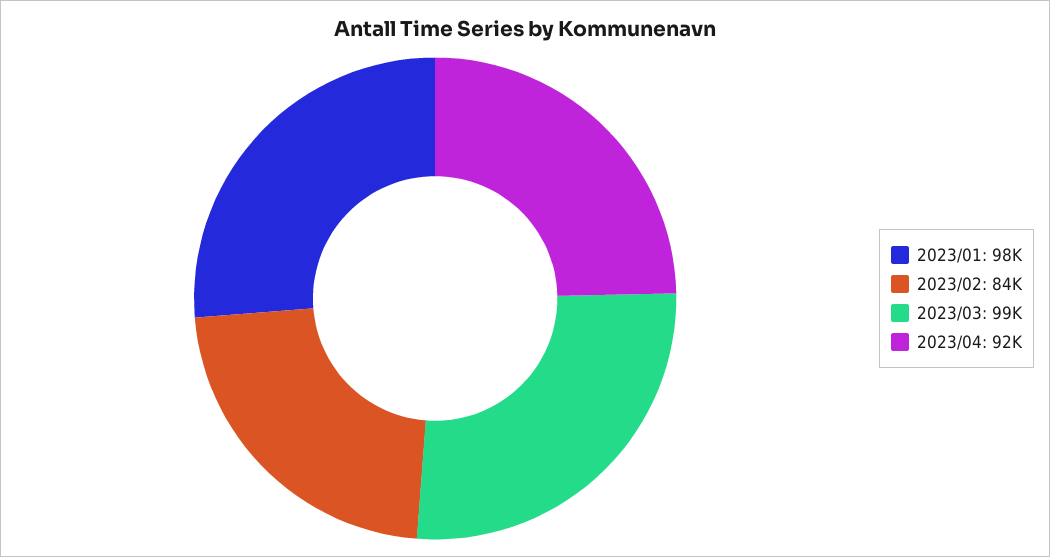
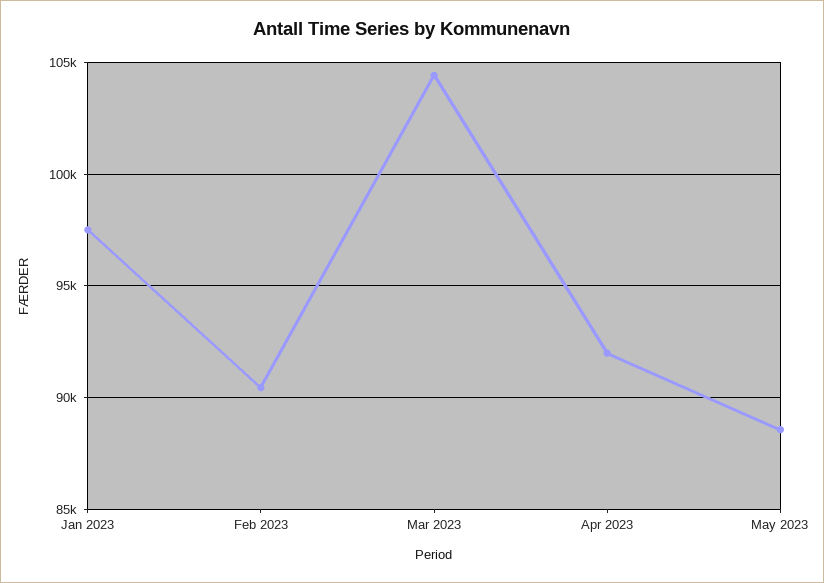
2023/02: 84000 -> 90500
2023/03: 99000 -> 104500
May 2023: none -> 88500

